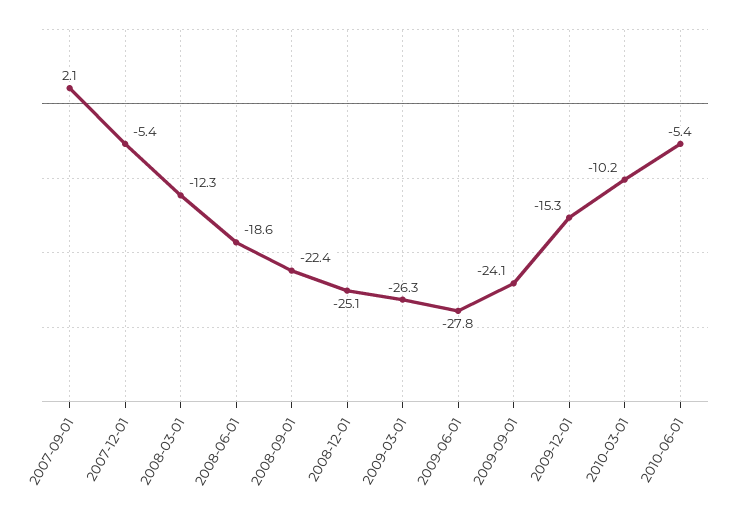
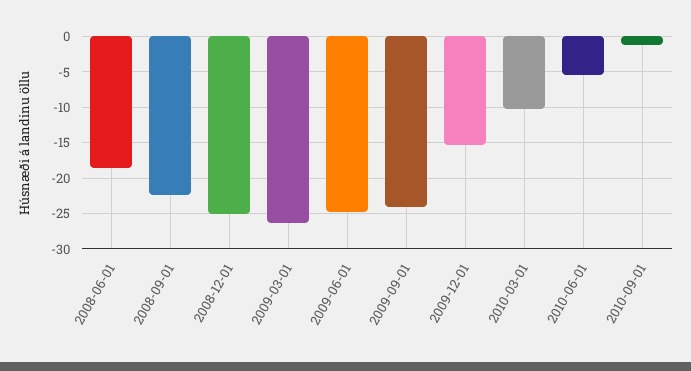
2007-09-01: 2.1 -> none
2007-12-01: -5.4 -> none
2008-03-01: -12.3 -> none
2009-06-01: -27.8 -> -25
2010-09-01: none -> -1

